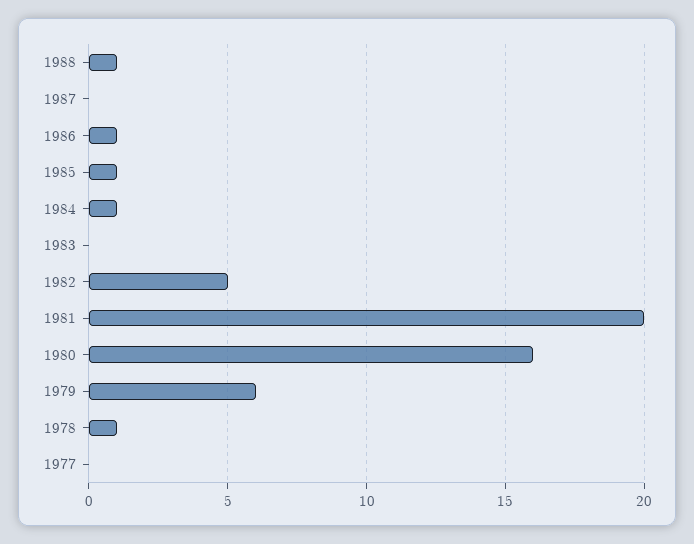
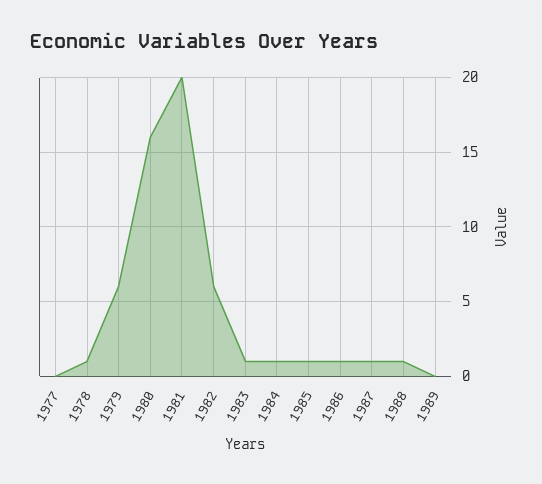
1987: 0 -> 1
1983: 0 -> 1
1982: 5 -> 6
1989: none -> 0

